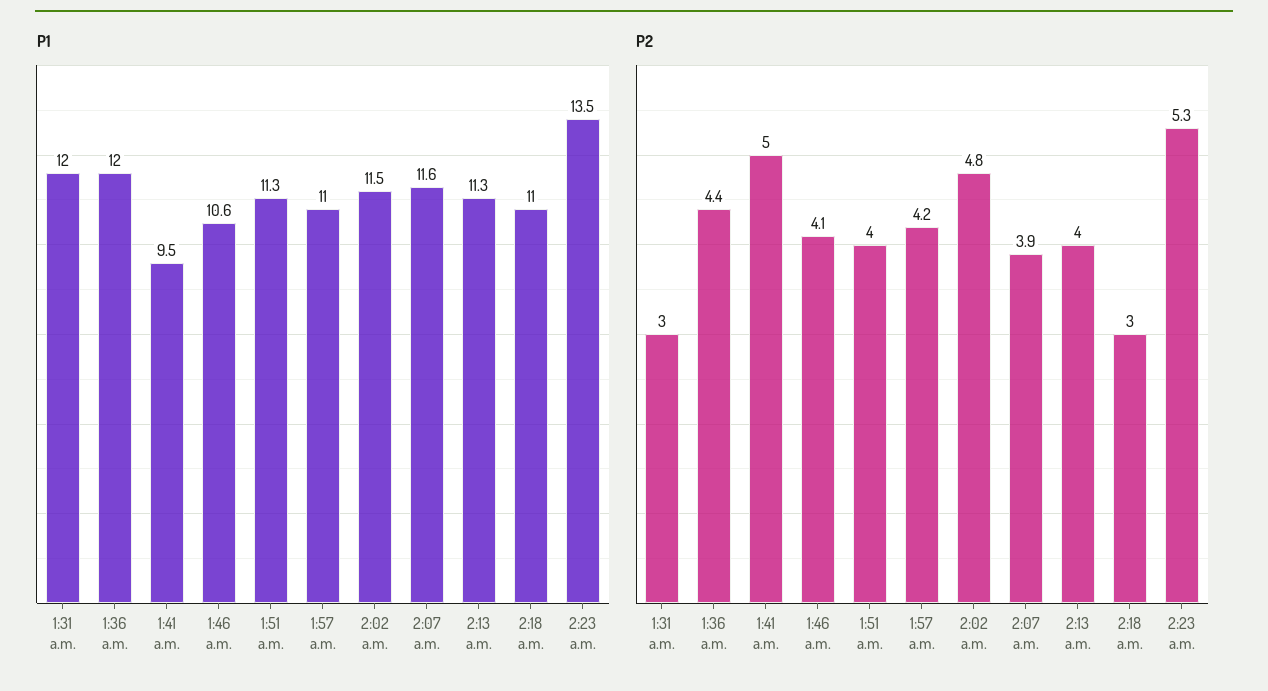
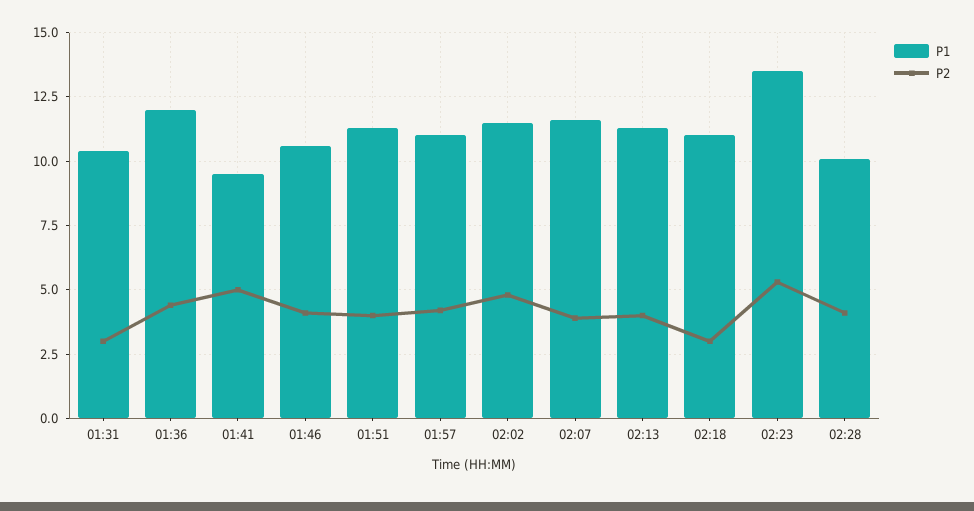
P1, 1:31 a.m.: 12 -> 10.5
P1, 02:28: none -> 10
P2, 02:28: none -> 4

